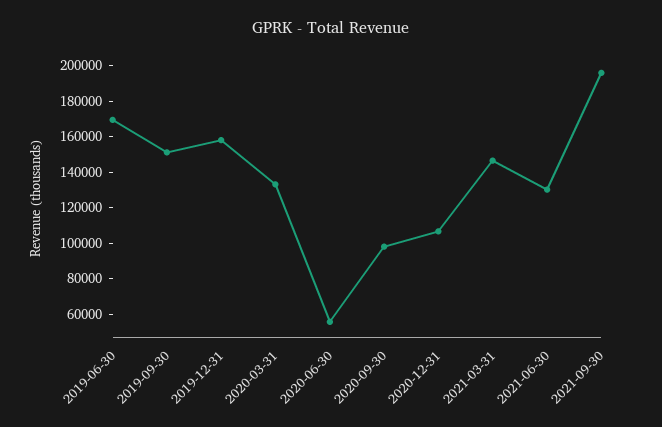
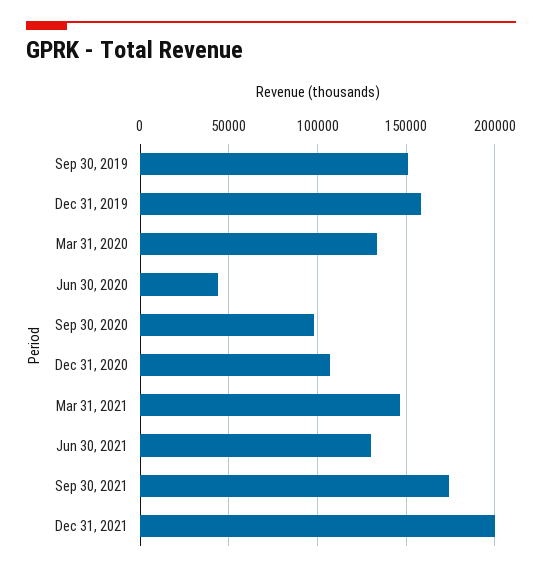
2019-06-30: 170000 -> none
2020-06-30: 55000 -> 45000
2021-09-30: 195000 -> 175000
Dec 31, 2021: none -> 200000

